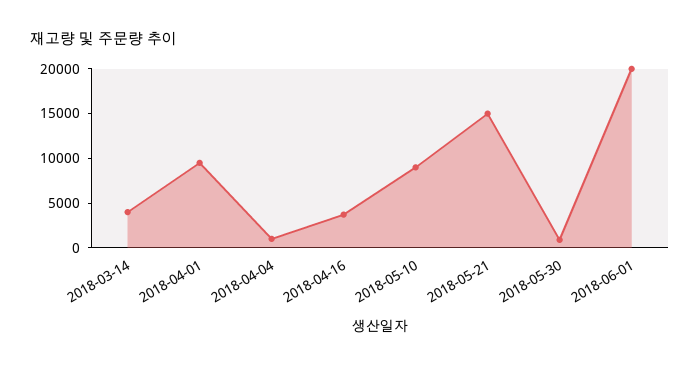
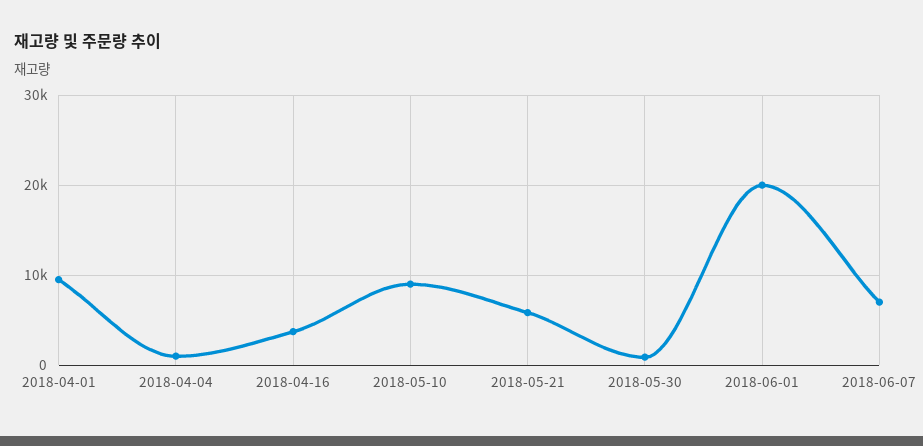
2018-03-14: 4000 -> none
2018-05-21: 15000 -> 6000
2018-06-07: none -> 7000

